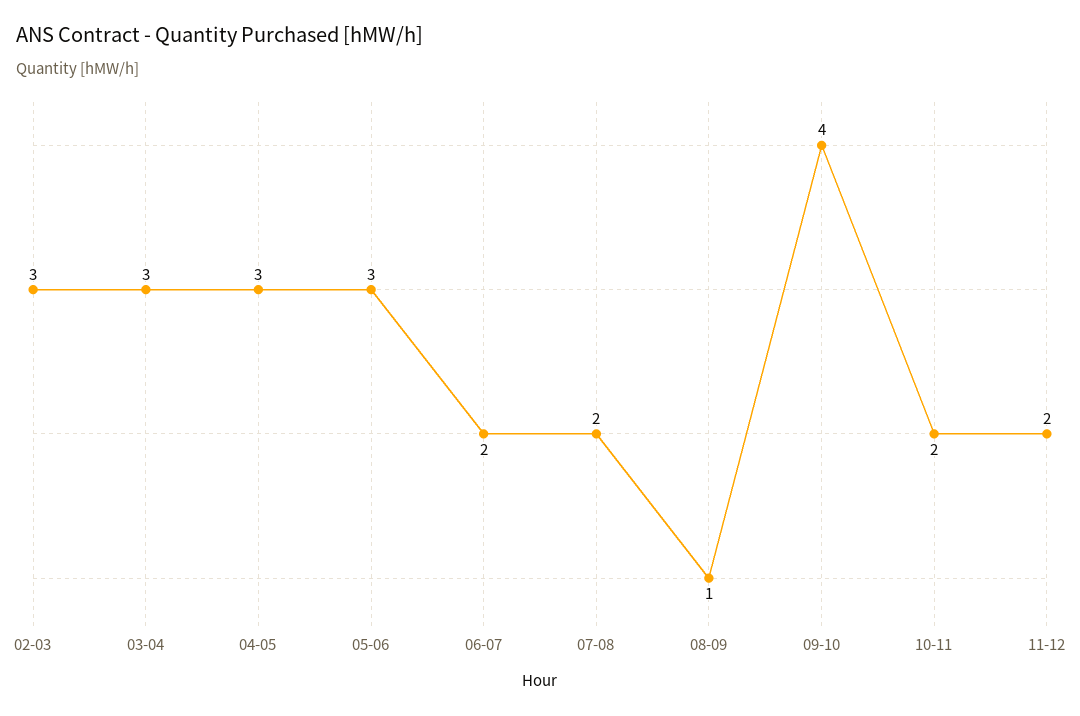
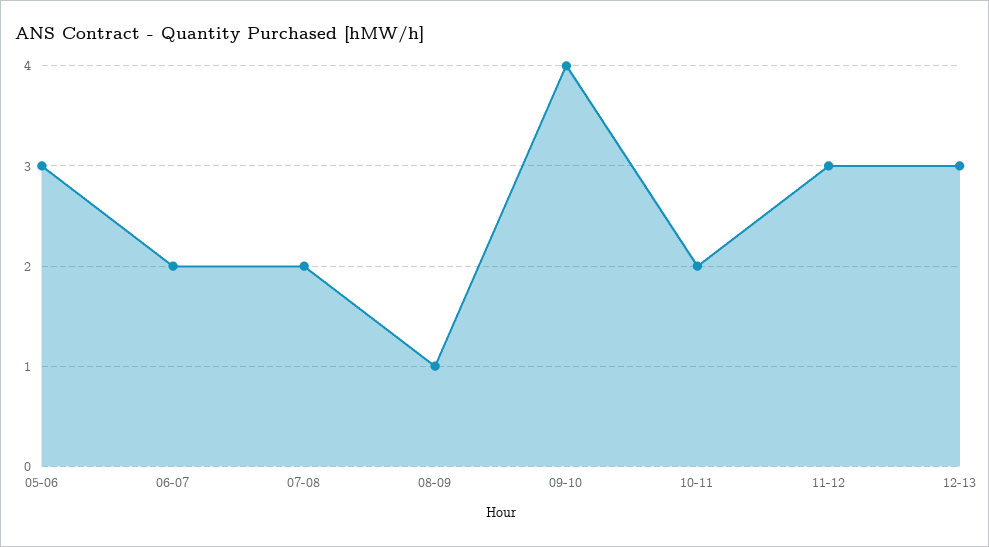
02-03: 3 -> none
03-04: 3 -> none
04-05: 3 -> none
11-12: 2 -> 3
12-13: none -> 3

